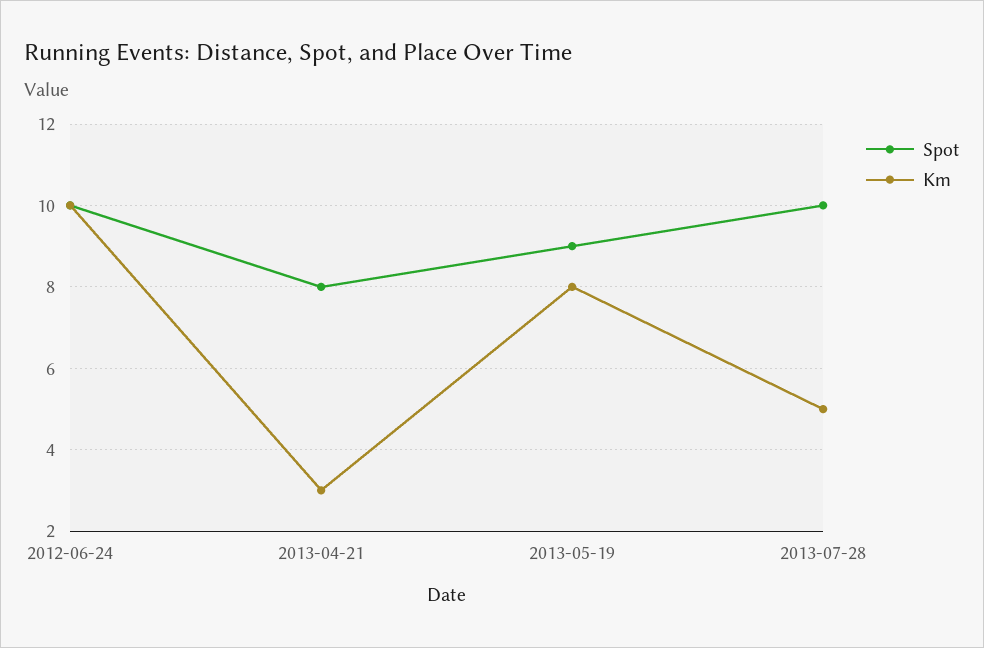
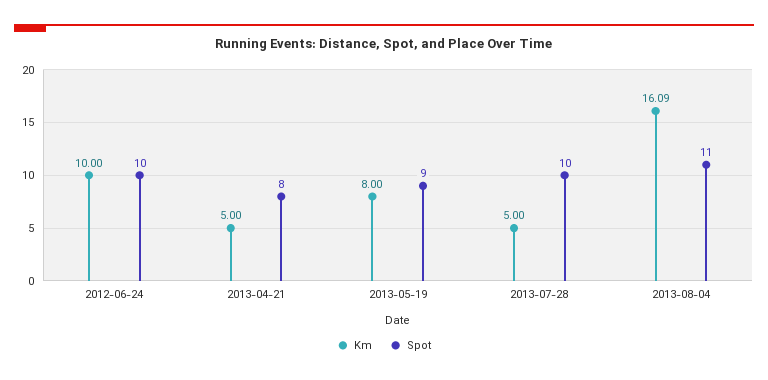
Km, 2013-04-21: 3 -> 5
Km, 2013-08-04: none -> 16.09
Spot, 2013-08-04: none -> 11

